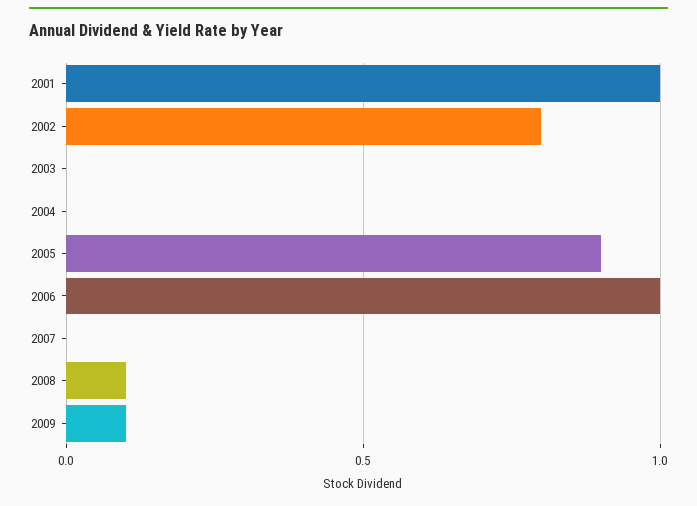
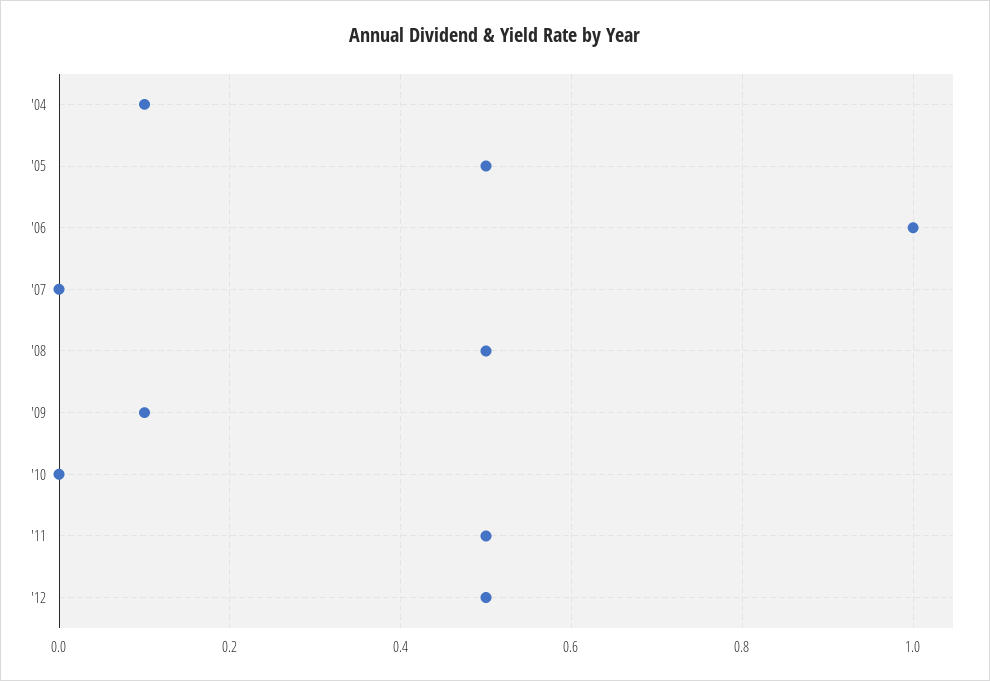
2001: 1 -> none
2002: 0.8 -> none
2003: 0 -> none
2004: 0 -> 0.1
2005: 0.9 -> 0.5
2008: 0.1 -> 0.5
'10: none -> 0
'11: none -> 0.5
'12: none -> 0.5

